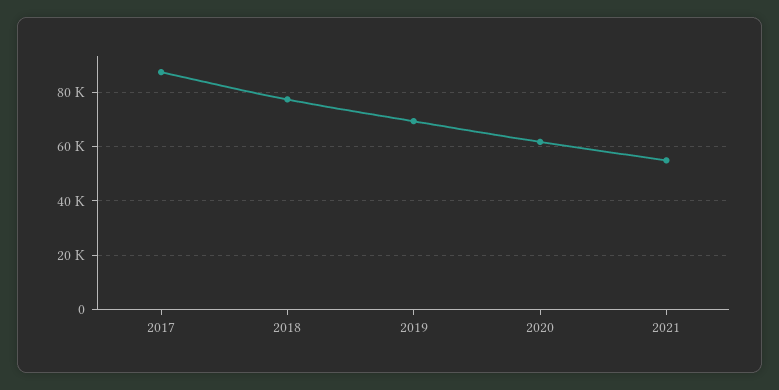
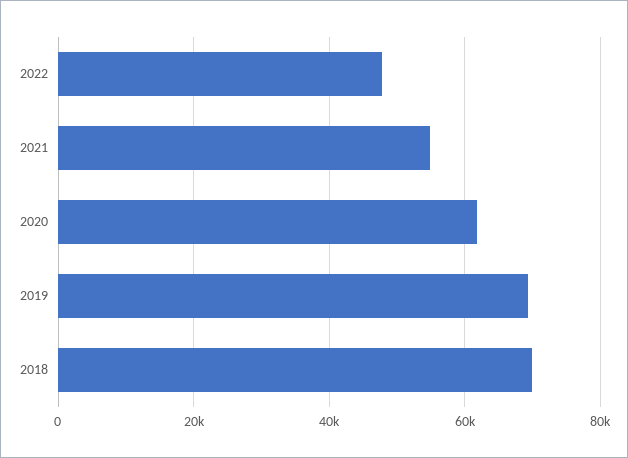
2017: 87500 -> none
2018: 77500 -> 70000
2022: none -> 48000

